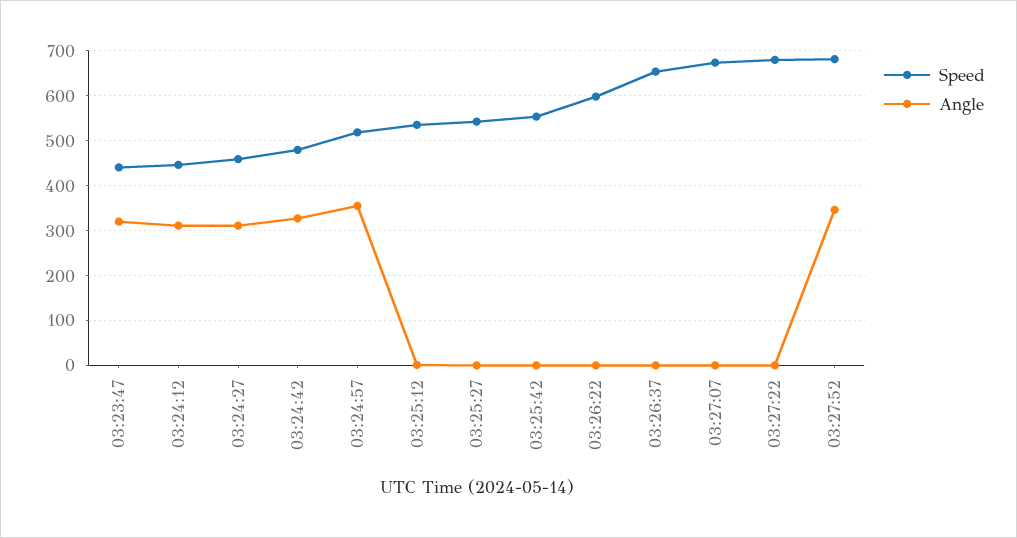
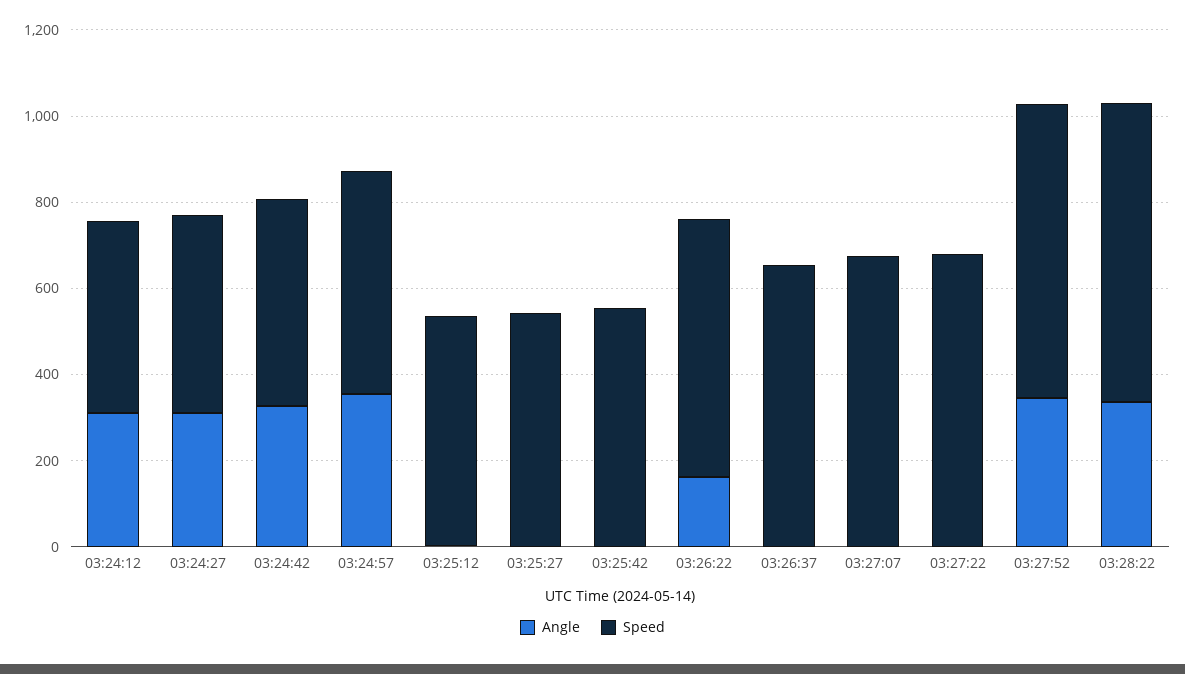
Speed, 03:23:47: 440 -> none
Angle, 03:23:47: 320 -> none
Angle, 03:26:22: 0 -> 150
Angle, 03:28:22: none -> 350
Speed, 03:28:22: none -> 700

